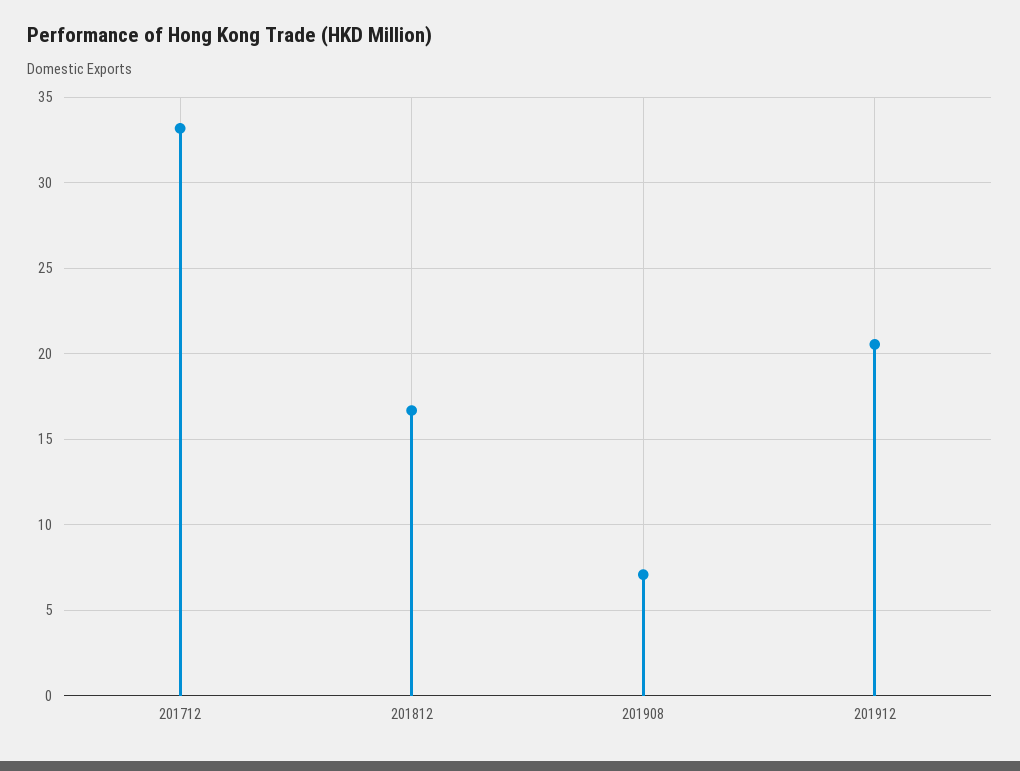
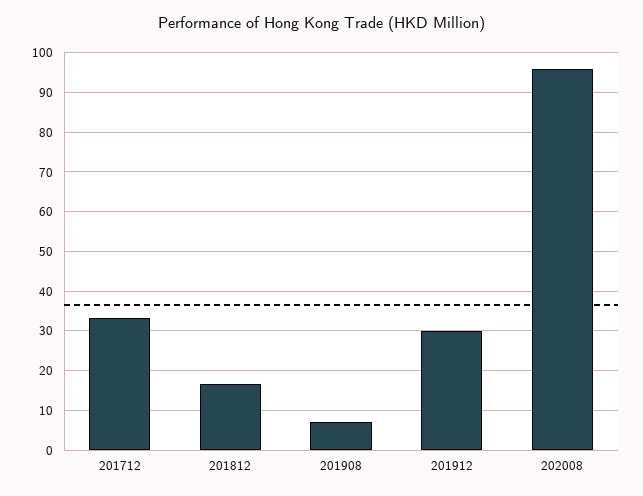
201912: 20.5 -> 30
202008: none -> 96

